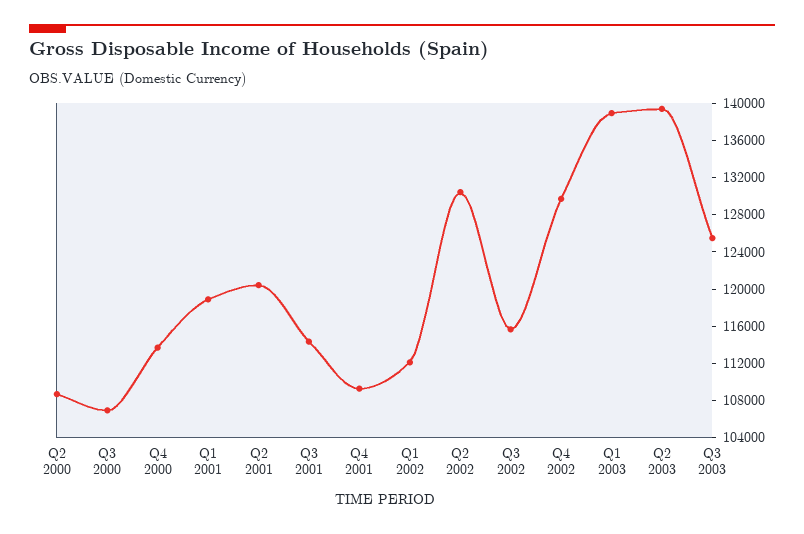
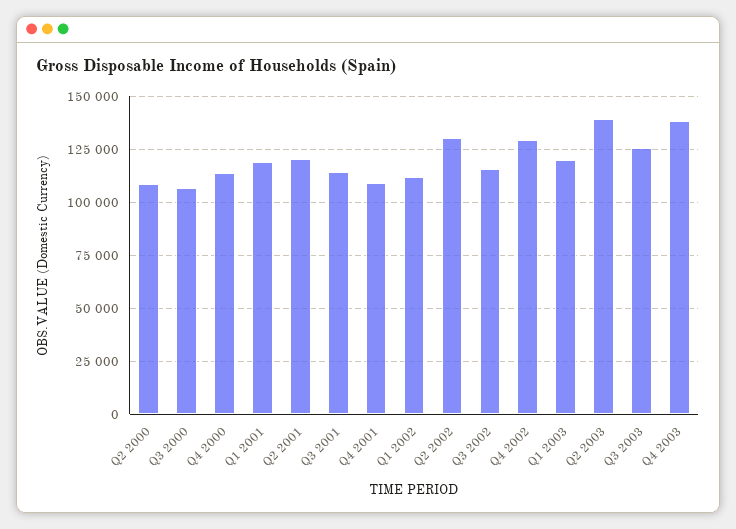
Q1 2003: 139000 -> 120000
Q4 2003: none -> 140000

